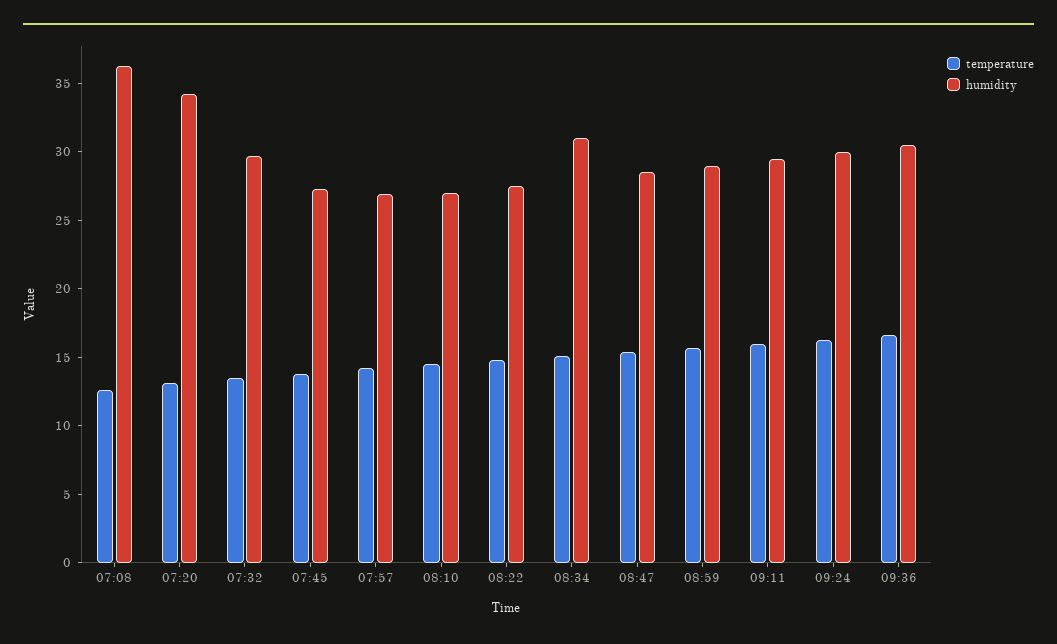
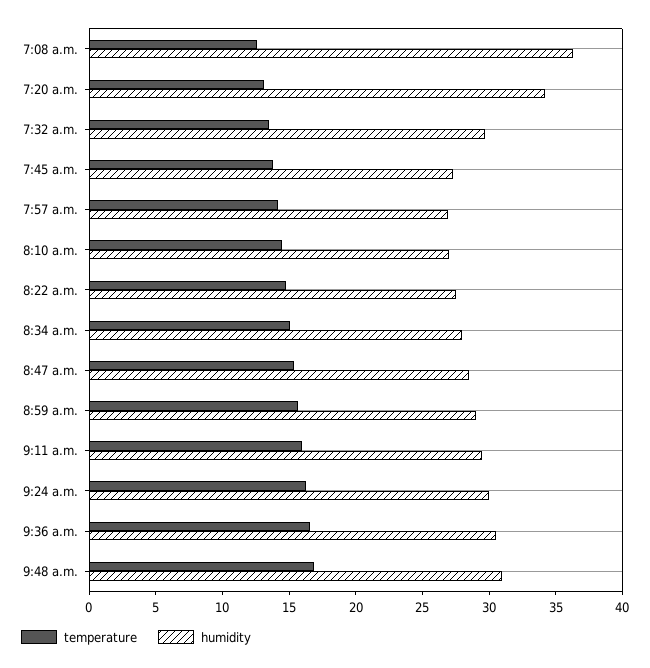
humidity, 08:34: 31 -> 28
temperature, 9:48 a.m.: none -> 17
humidity, 9:48 a.m.: none -> 31

